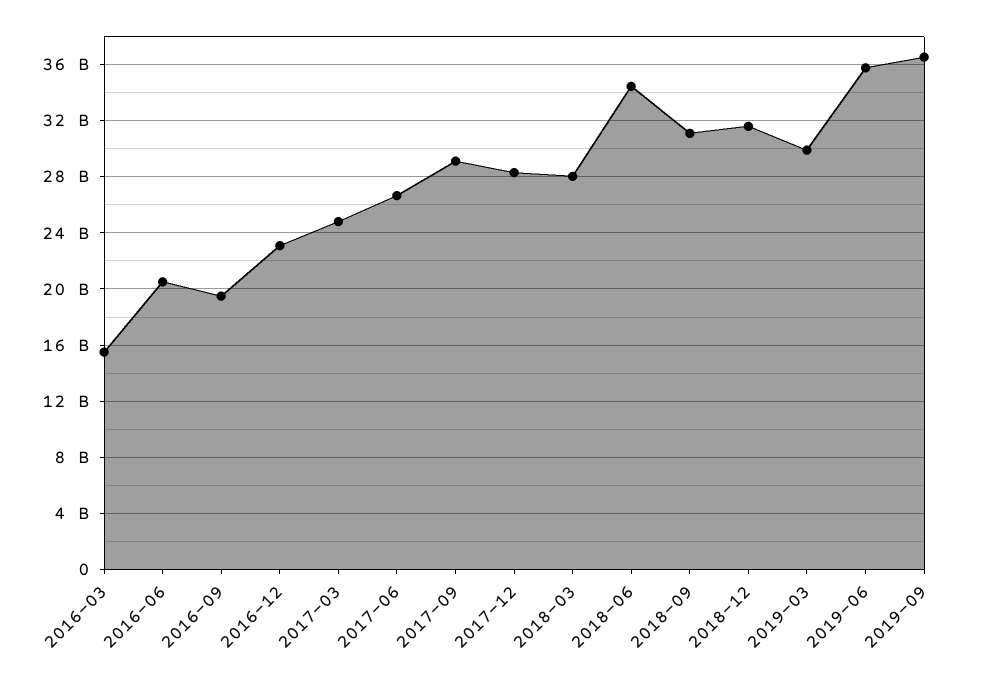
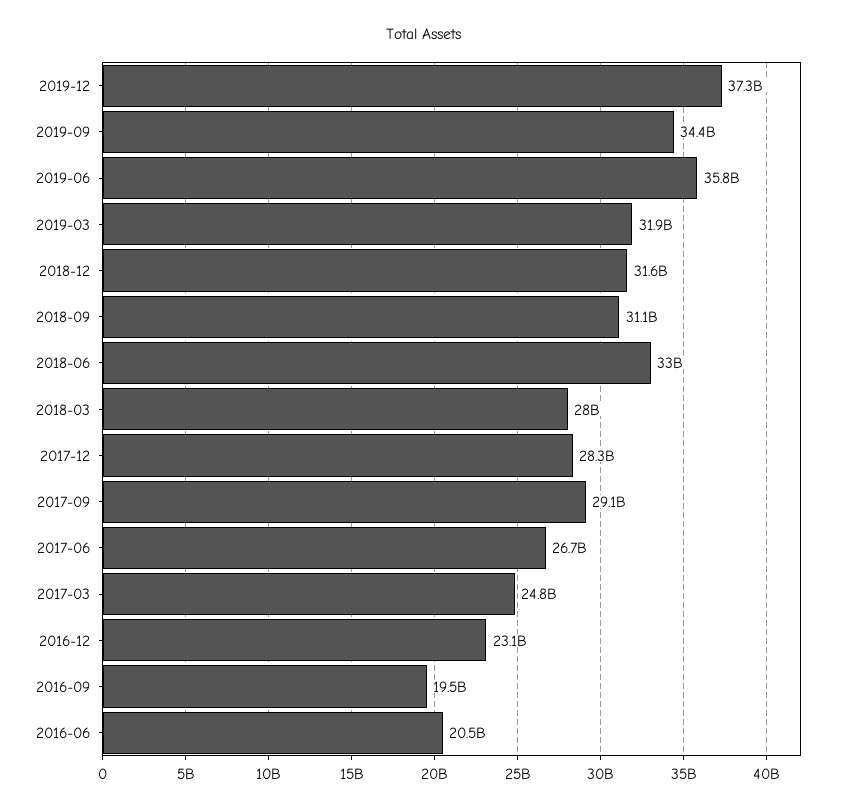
2016-03: 15500000000 -> none
2018-06: 34500000000 -> 33000000000
2019-03: 30000000000 -> 31900000000
2019-09: 36500000000 -> 34400000000
2019-12: none -> 37300000000

